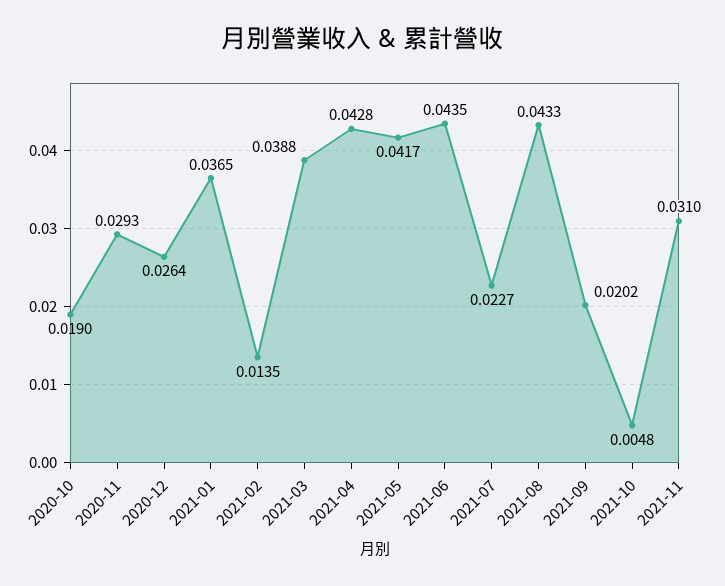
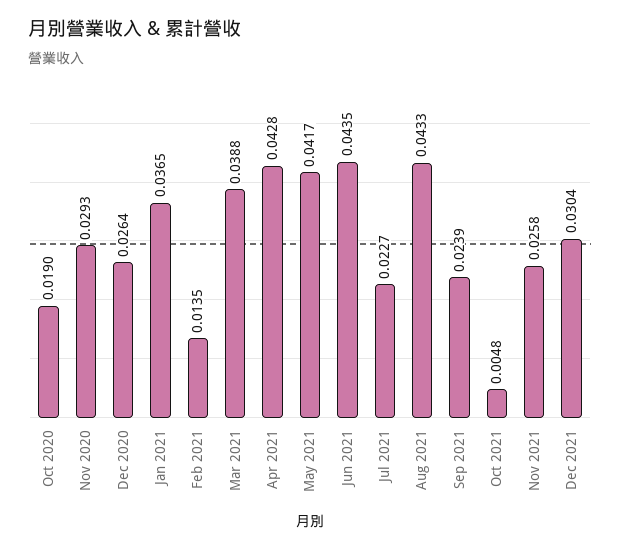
2021-09: 0.0202 -> 0.0239
2021-11: 0.031 -> 0.0258
Dec 2021: none -> 0.0304

